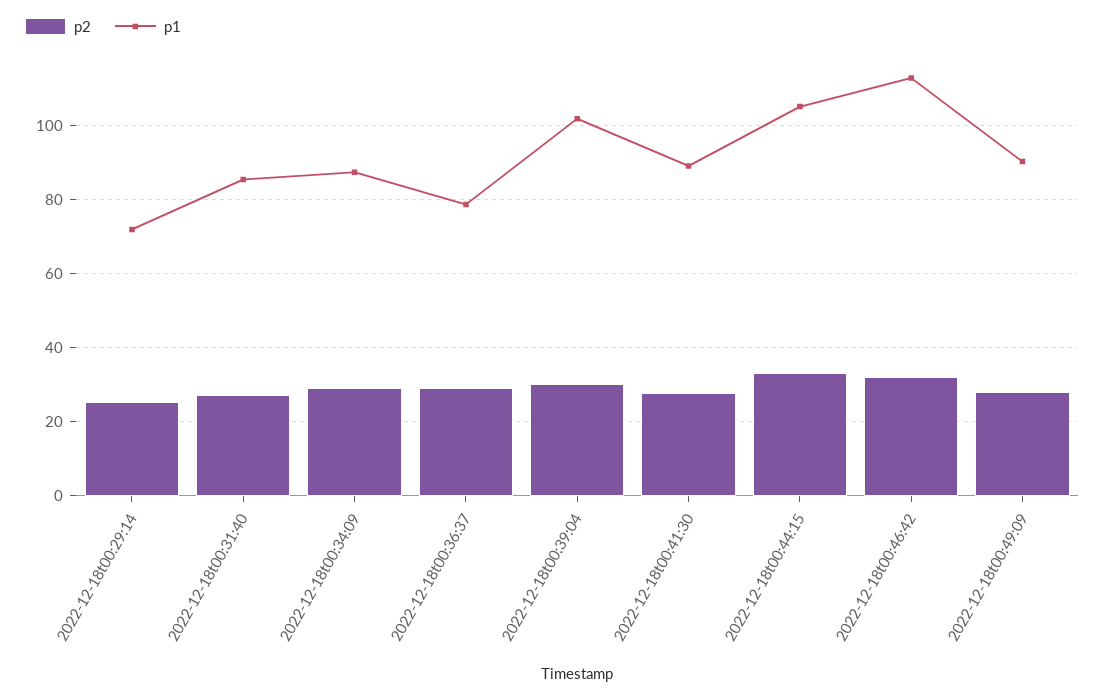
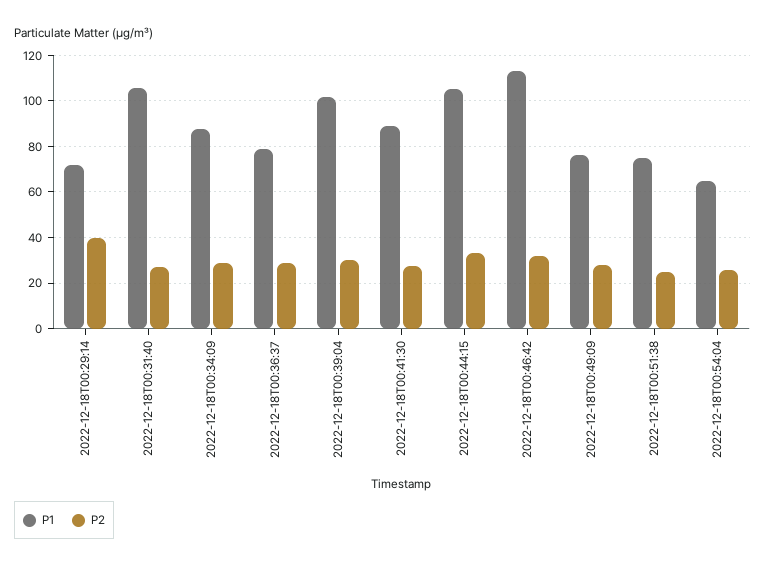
p2, 2022-12-18t00:29:14: 26 -> 40
p1, 2022-12-18t00:31:40: 86 -> 105
p1, 2022-12-18t00:49:09: 90 -> 75
p1, 2022-12-18T00:51:38: none -> 75
p2, 2022-12-18T00:51:38: none -> 25
p1, 2022-12-18T00:54:04: none -> 65
p2, 2022-12-18T00:54:04: none -> 25

